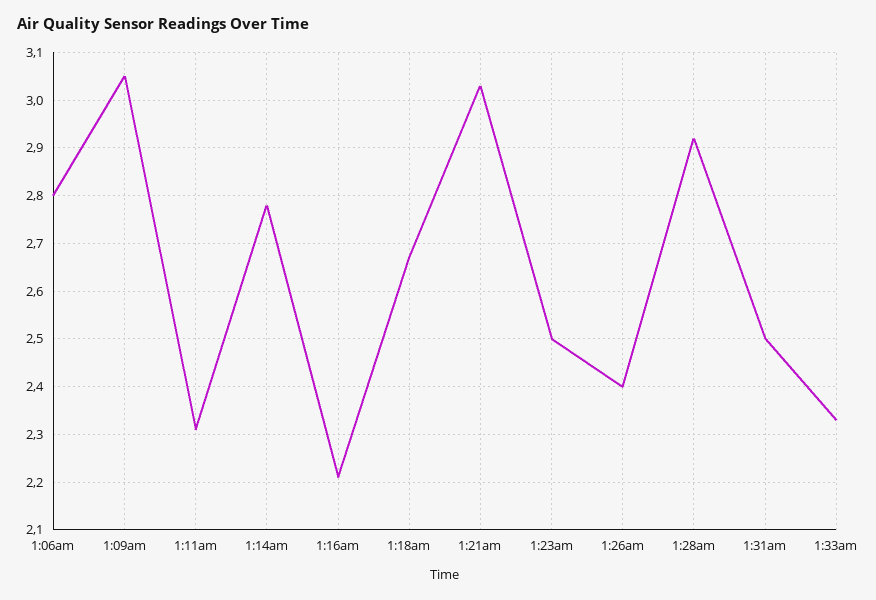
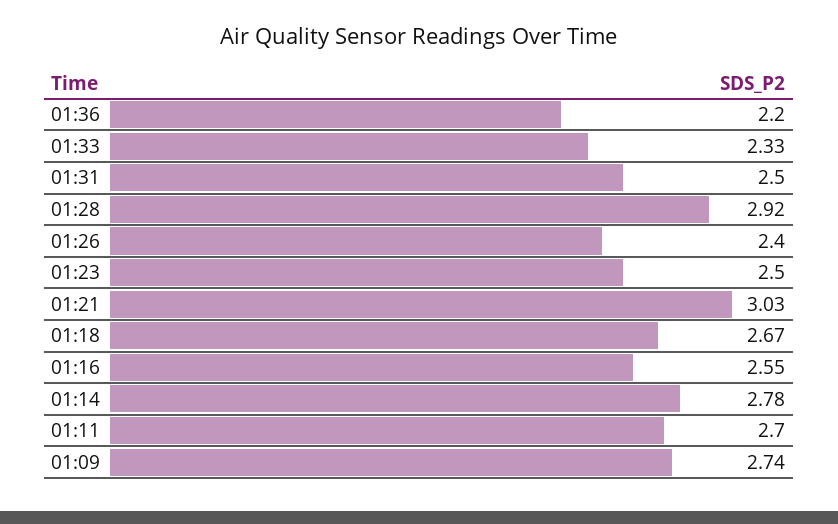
1:06am: 2.8 -> none
1:09am: 3.05 -> 2.74
1:11am: 2.3 -> 2.7
1:16am: 2.2 -> 2.55
01:36: none -> 2.2

